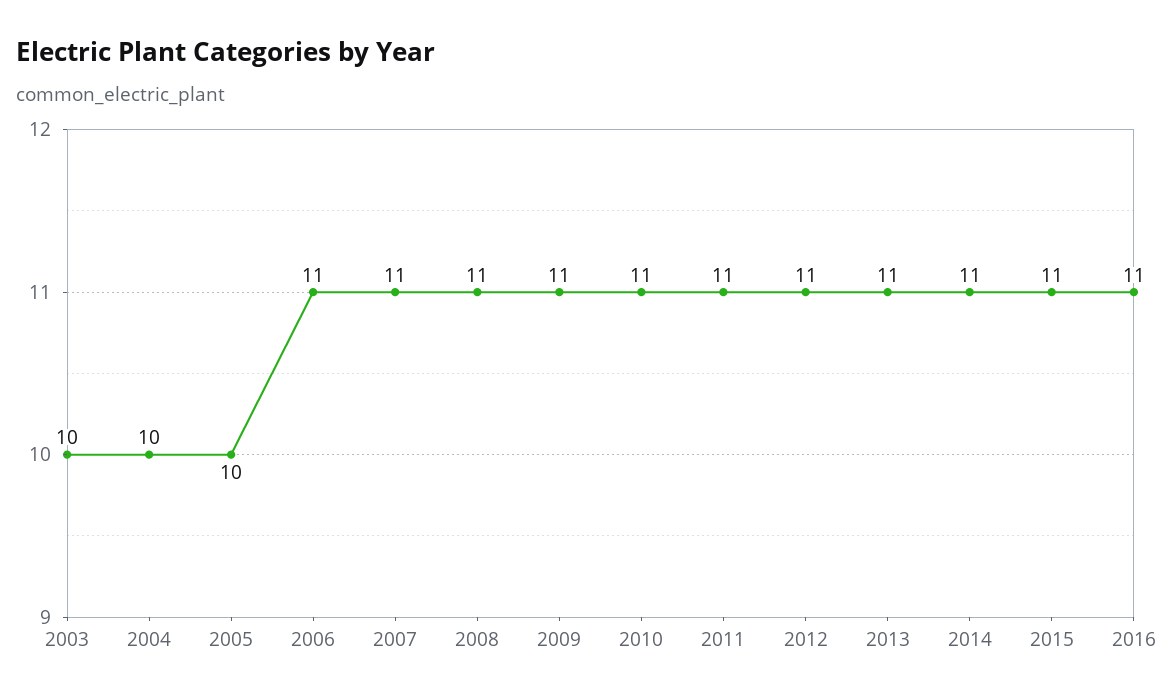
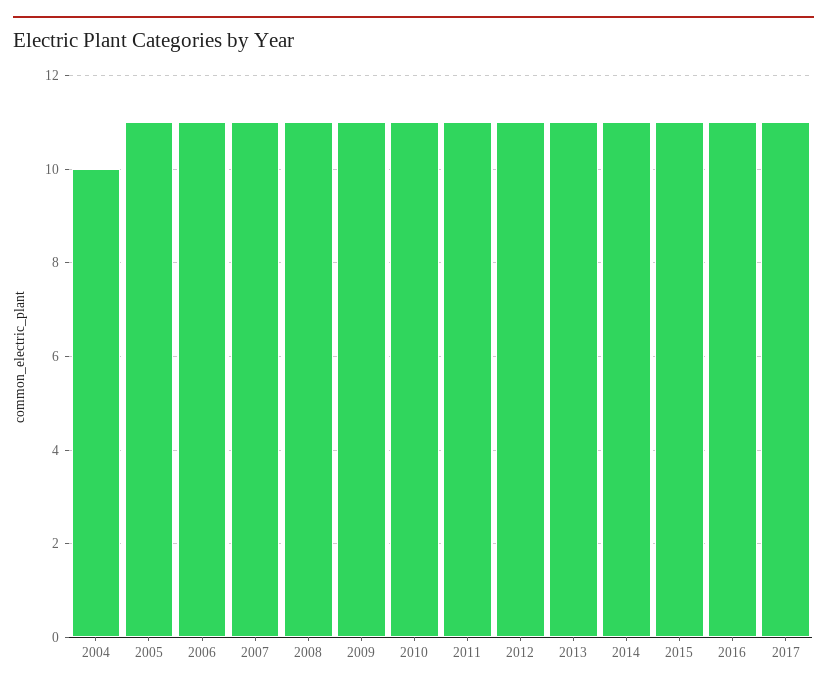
2003: 10 -> none
2005: 10 -> 11
2017: none -> 11

